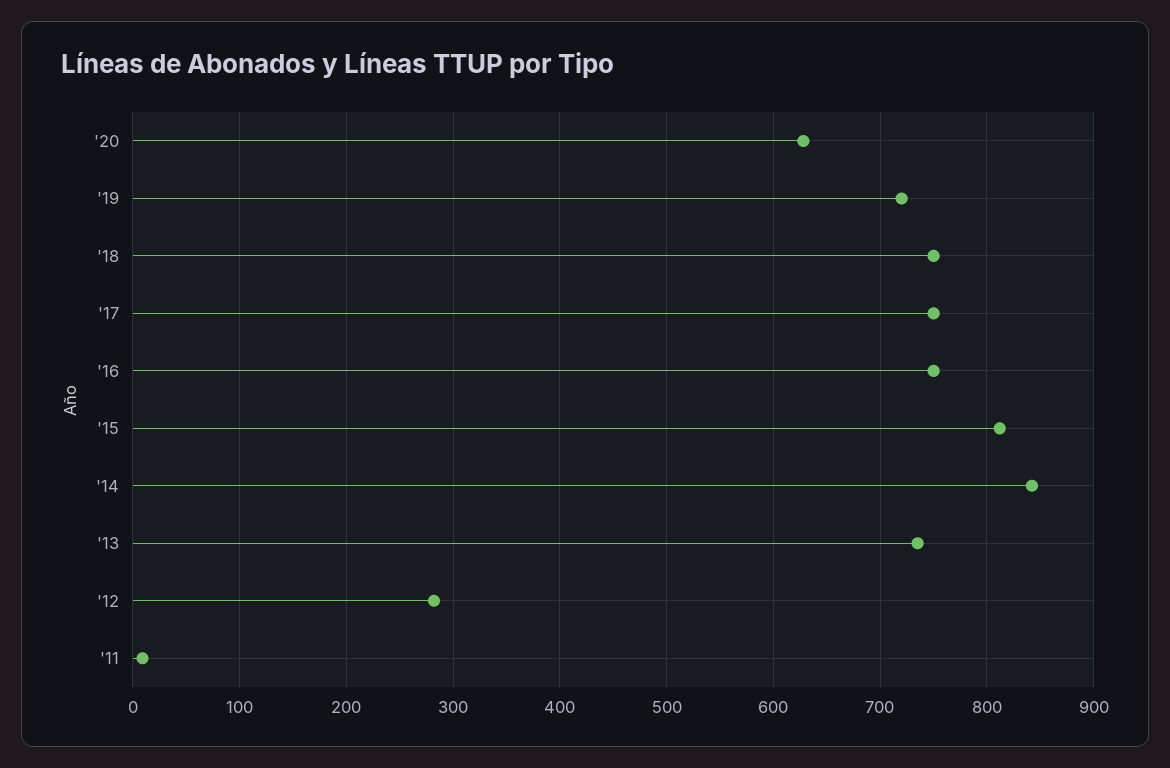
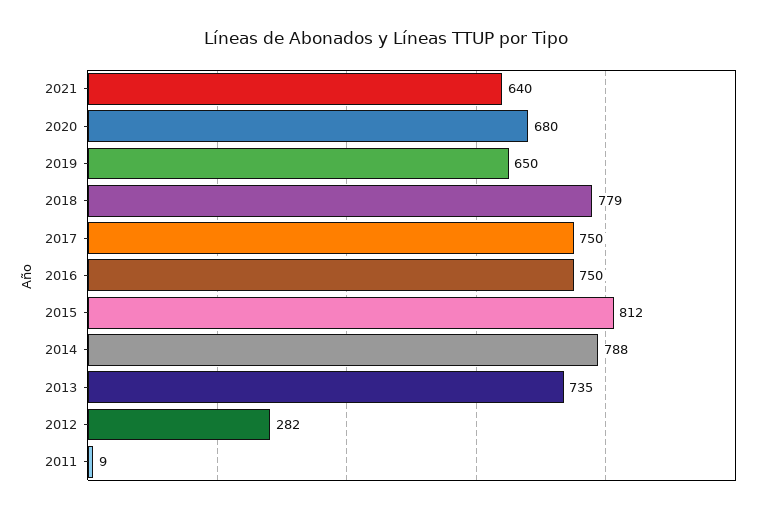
'20: 630 -> 680
'19: 720 -> 650
'18: 750 -> 779
'14: 840 -> 788
2021: none -> 640

